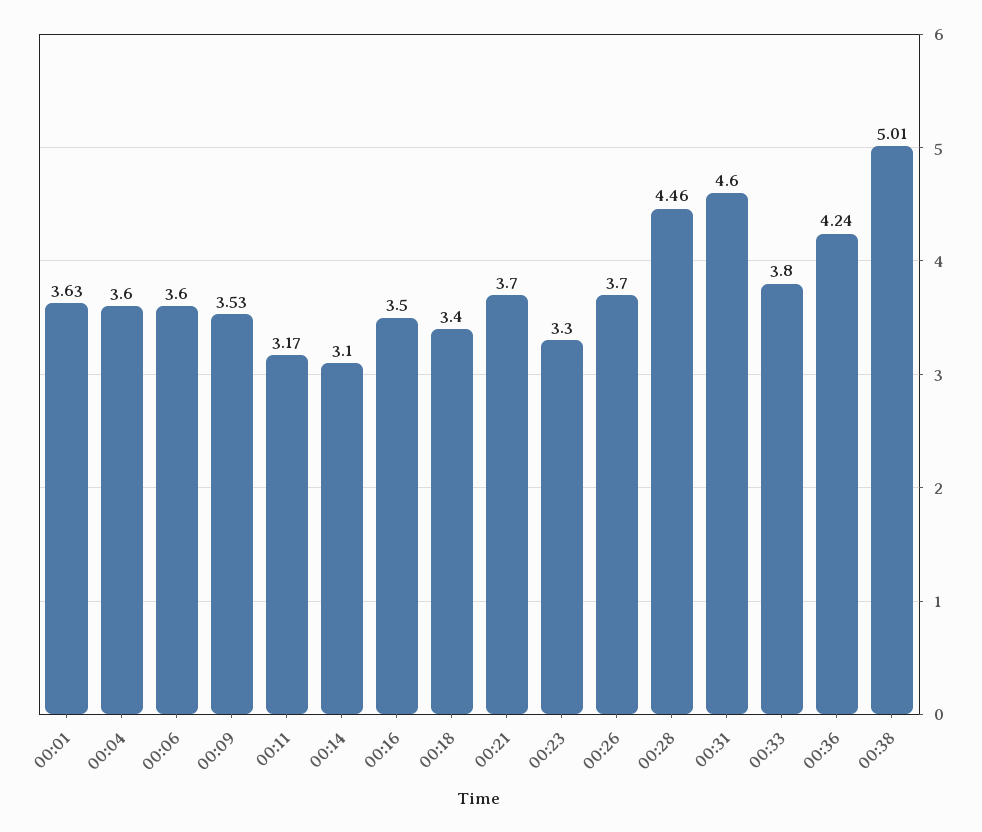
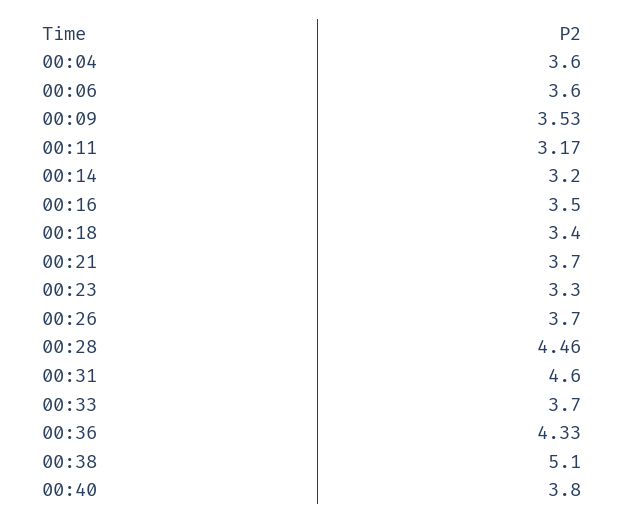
00:01: 3.63 -> none
00:14: 3.1 -> 3.2
00:33: 3.8 -> 3.7
00:36: 4.24 -> 4.33
00:38: 5.01 -> 5.1
00:40: none -> 3.8

